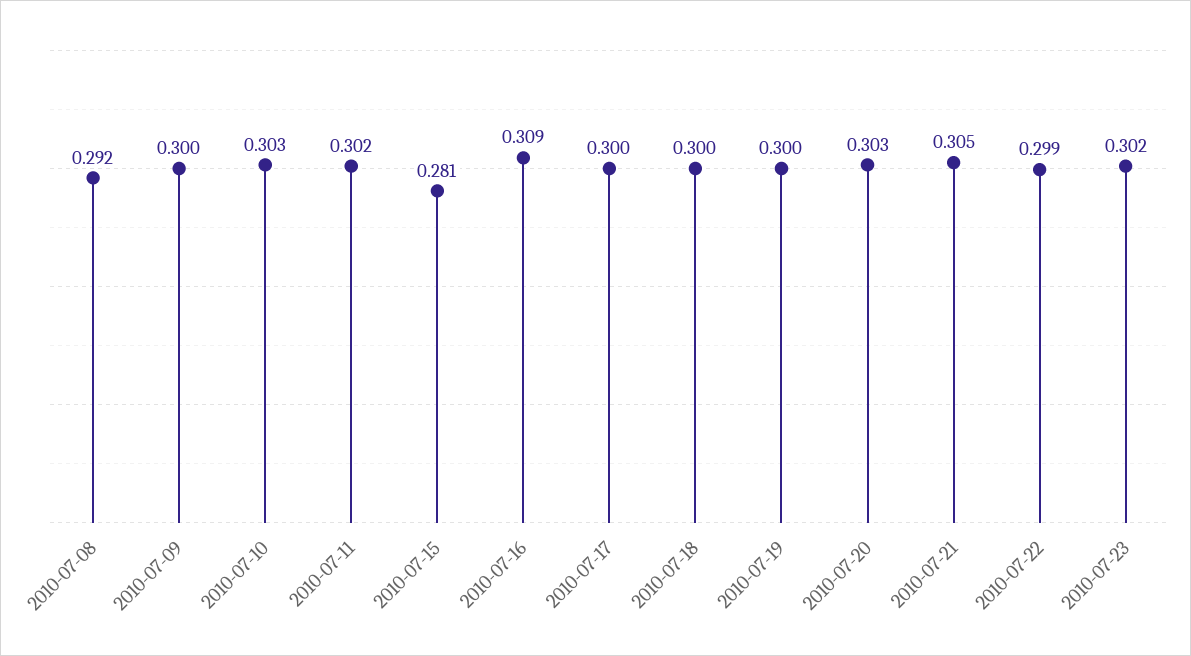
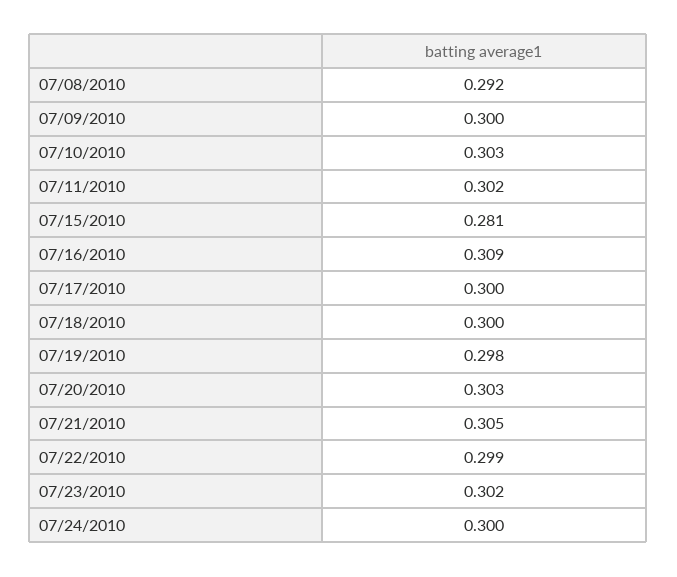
2010-07-19: 0.3 -> 0.298
07/24/2010: none -> 0.3

